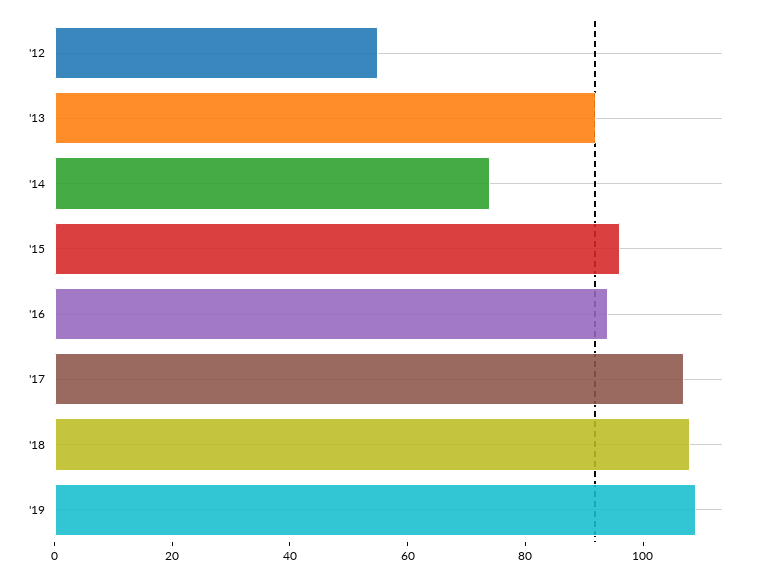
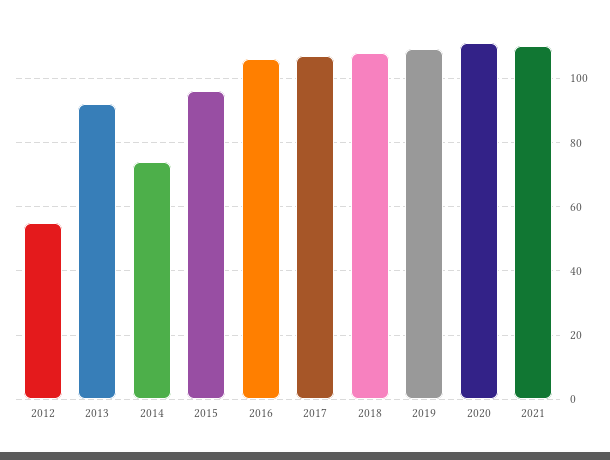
'16: 95 -> 105
2020: none -> 110
2021: none -> 110

